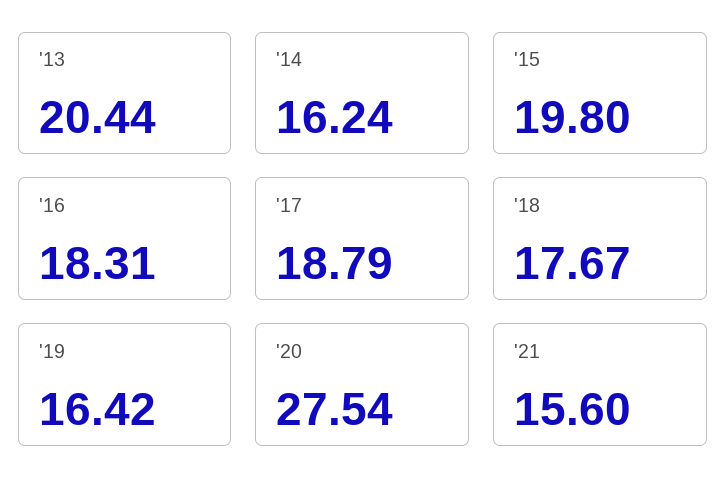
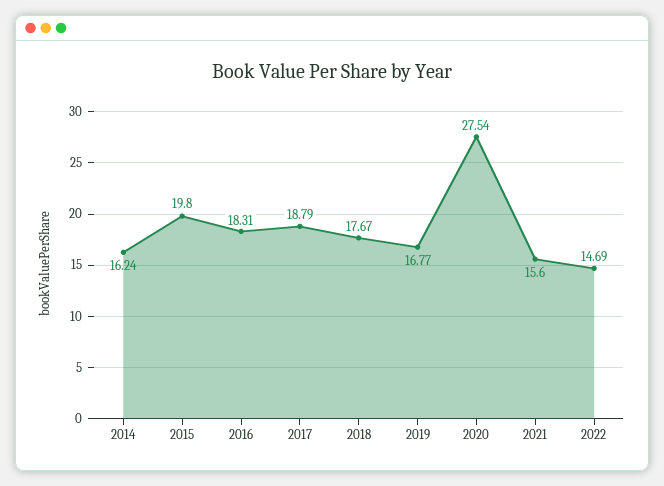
'13: 20.44 -> none
'19: 16.42 -> 16.77
2022: none -> 14.69

